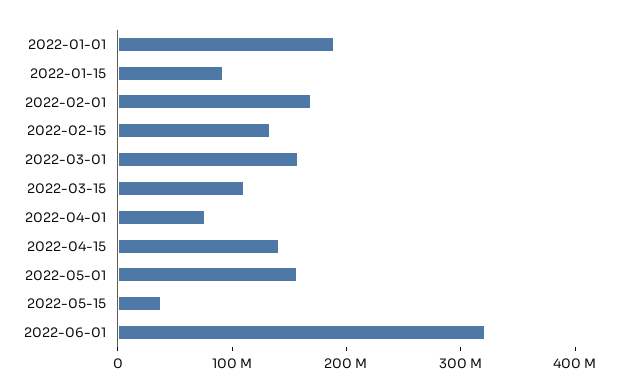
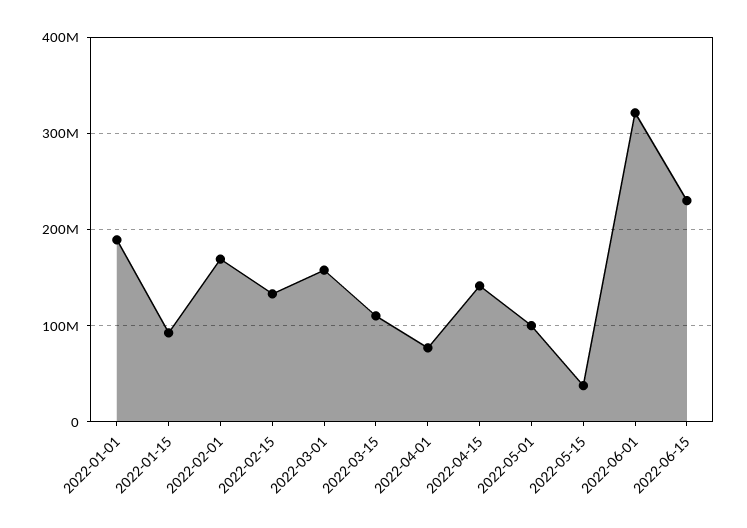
2022-05-01: 160000000 -> 100000000
2022-06-15: none -> 230000000

